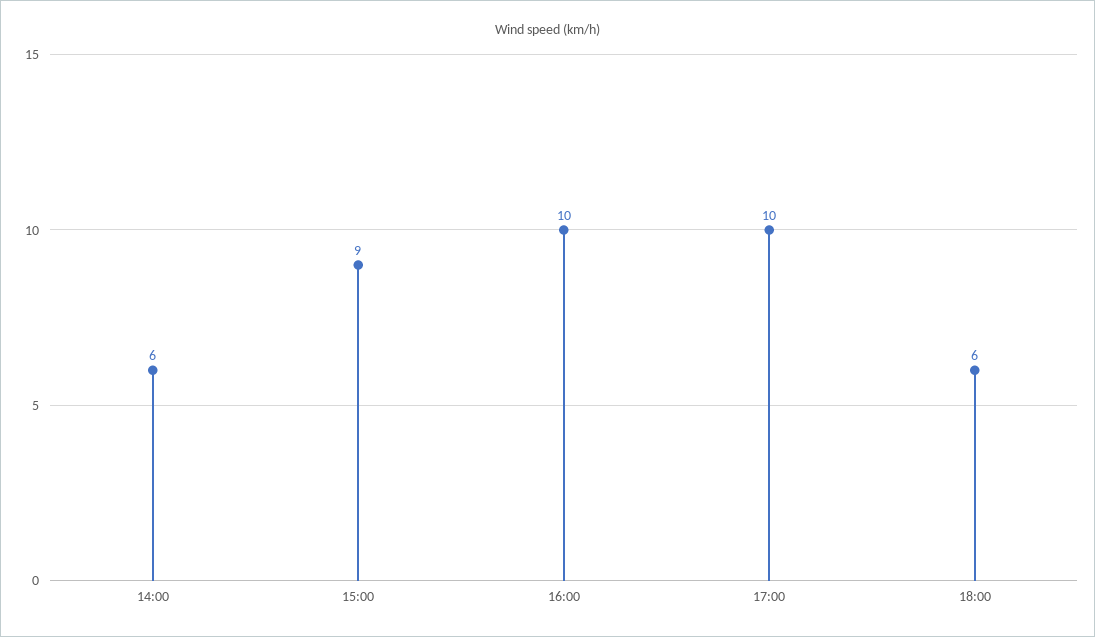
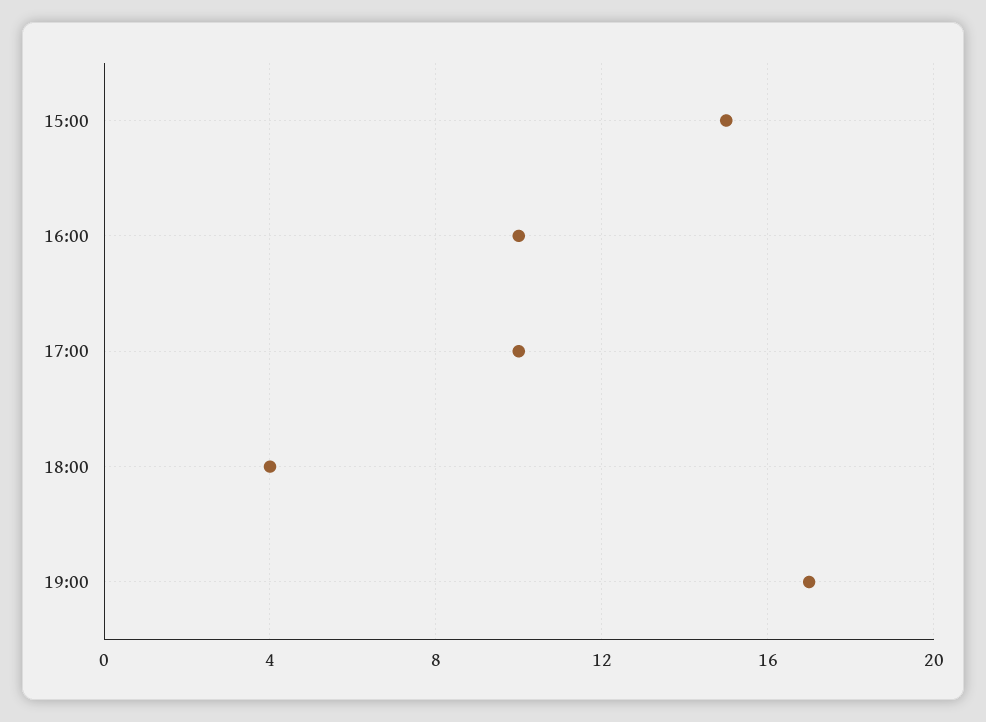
14:00: 6 -> none
15:00: 9 -> 15
18:00: 6 -> 4
19:00: none -> 17

